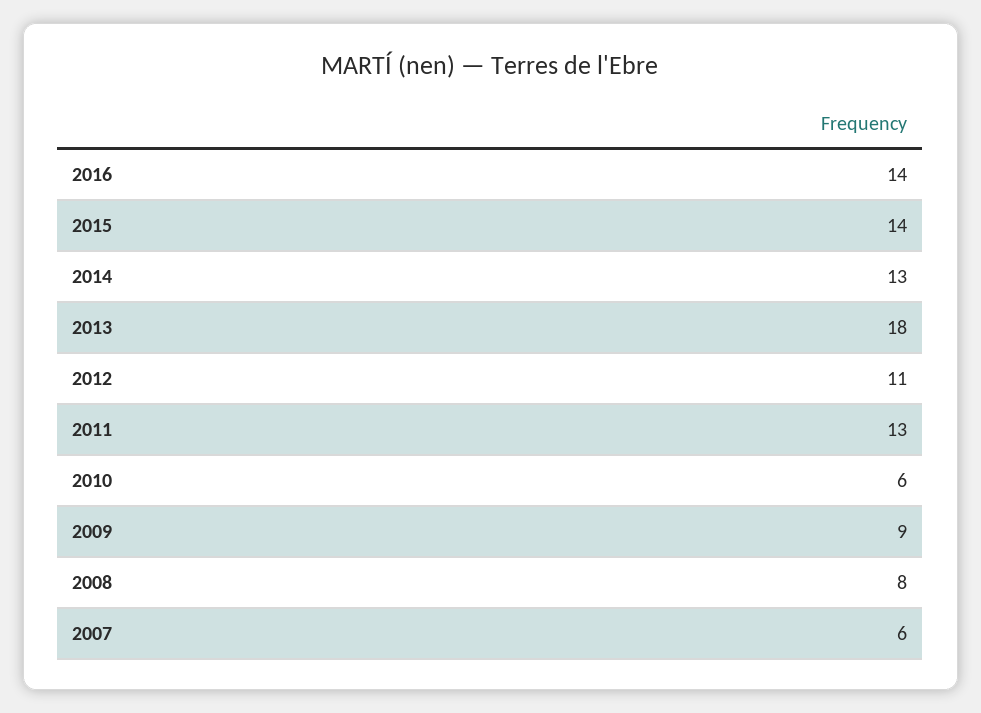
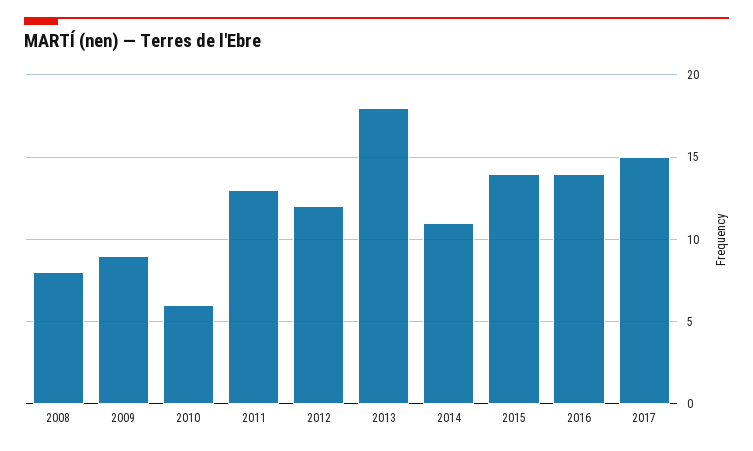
2014: 13 -> 11
2012: 11 -> 12
2007: 6 -> none
2017: none -> 15

